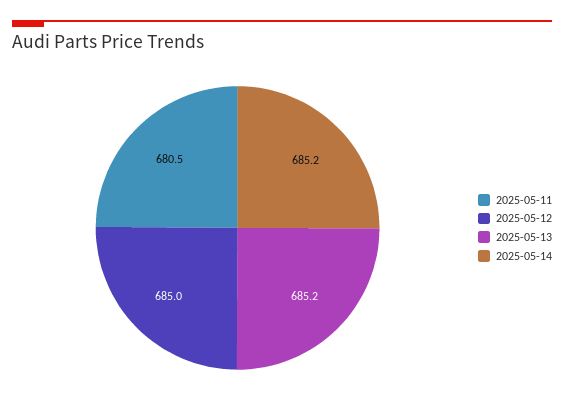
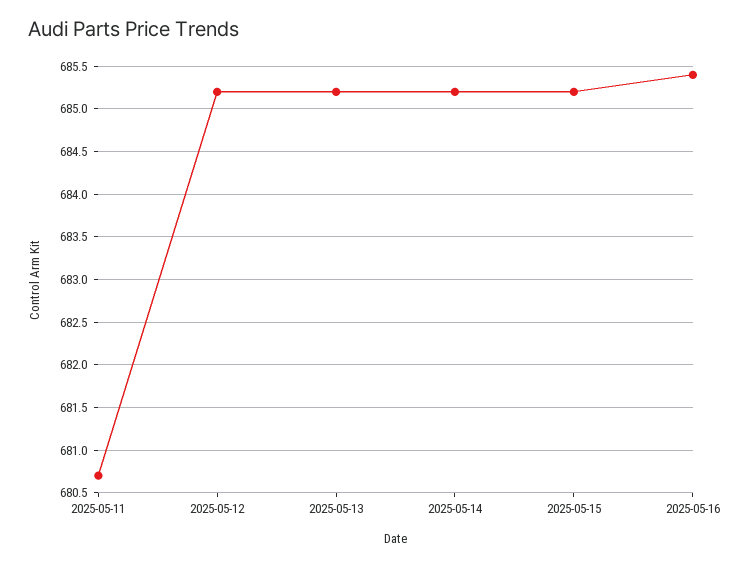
2025-05-11: 680.5 -> 680.7
2025-05-12: 685 -> 685.2
2025-05-15: none -> 685.2
2025-05-16: none -> 685.4

